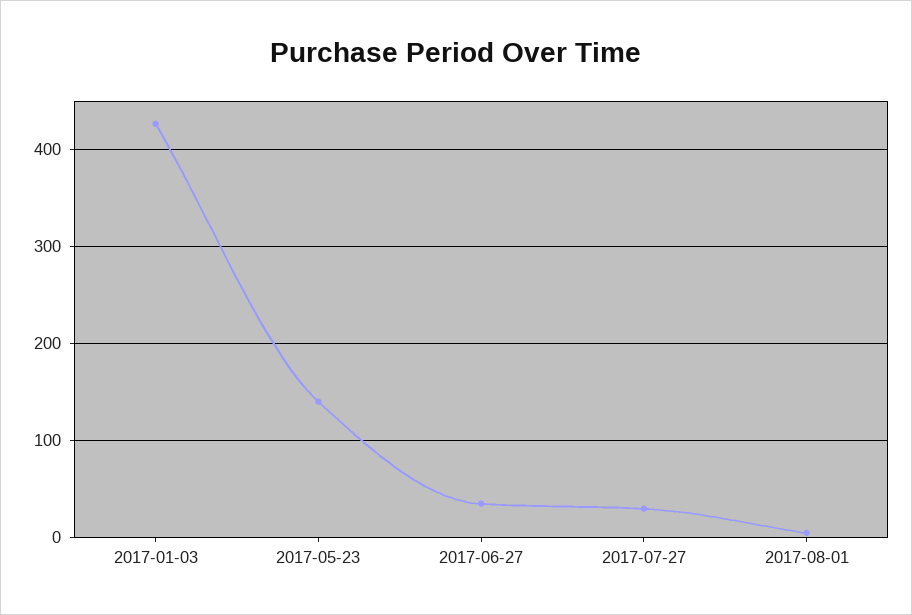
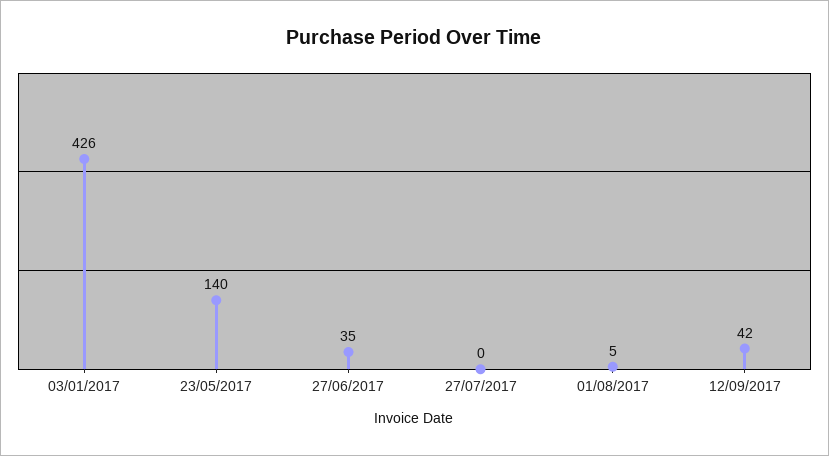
2017-07-27: 30 -> 0
12/09/2017: none -> 42

